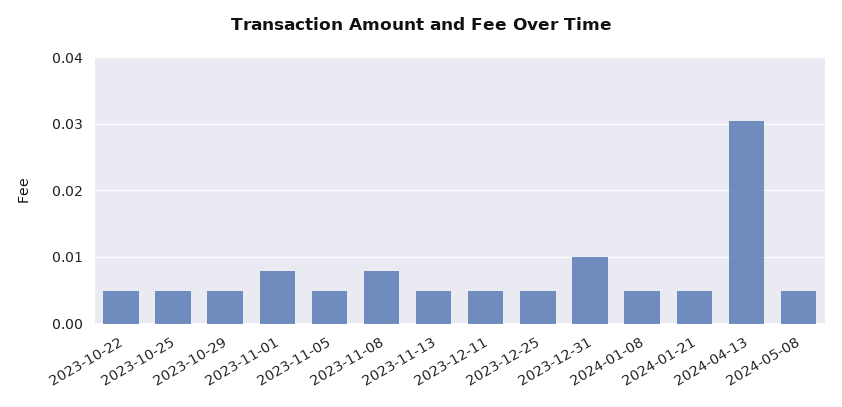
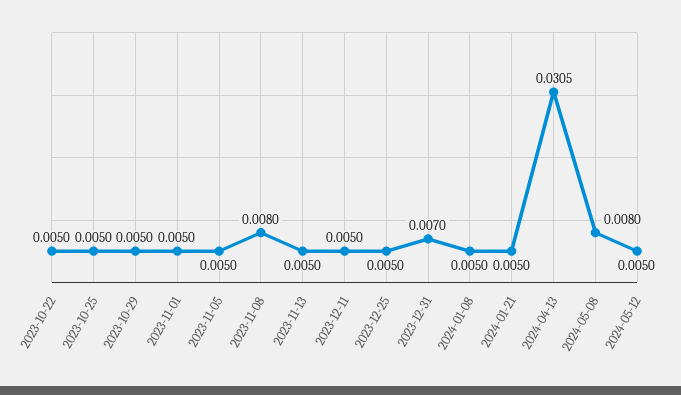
2023-11-01: 0.008 -> 0.005
2023-12-31: 0.01 -> 0.007
2024-05-08: 0.005 -> 0.008
2024-05-12: none -> 0.005

